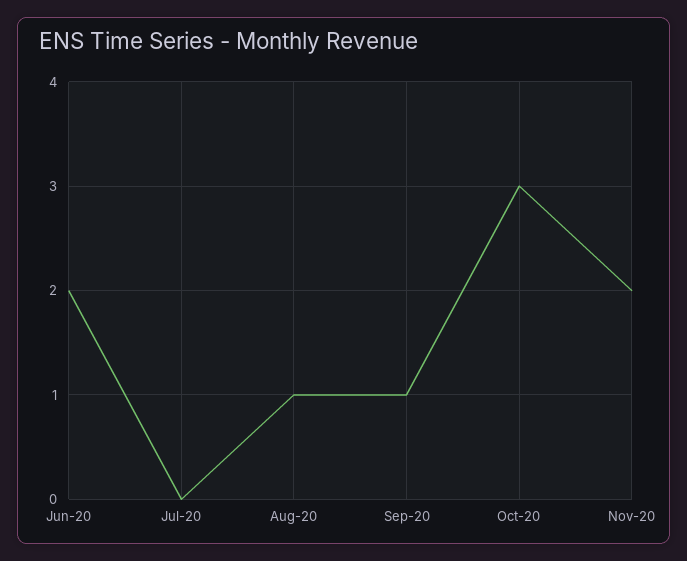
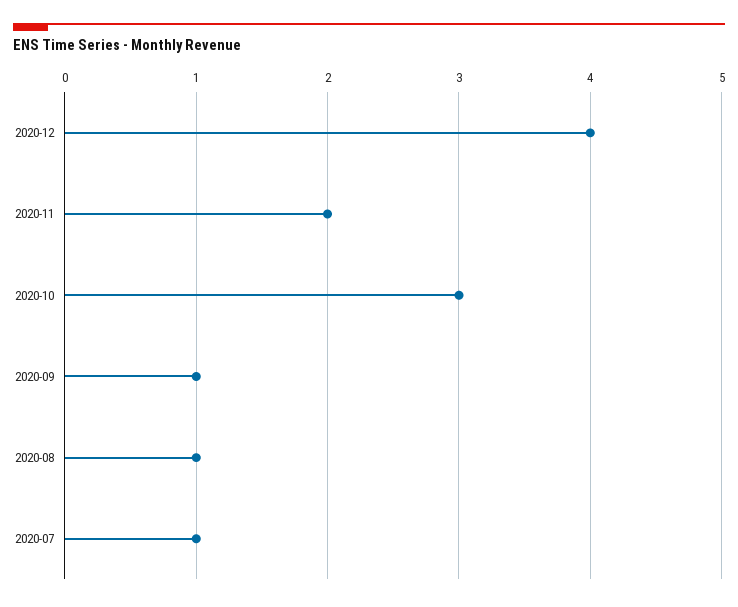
Jun-20: 2 -> none
Jul-20: 0 -> 1
2020-12: none -> 4

